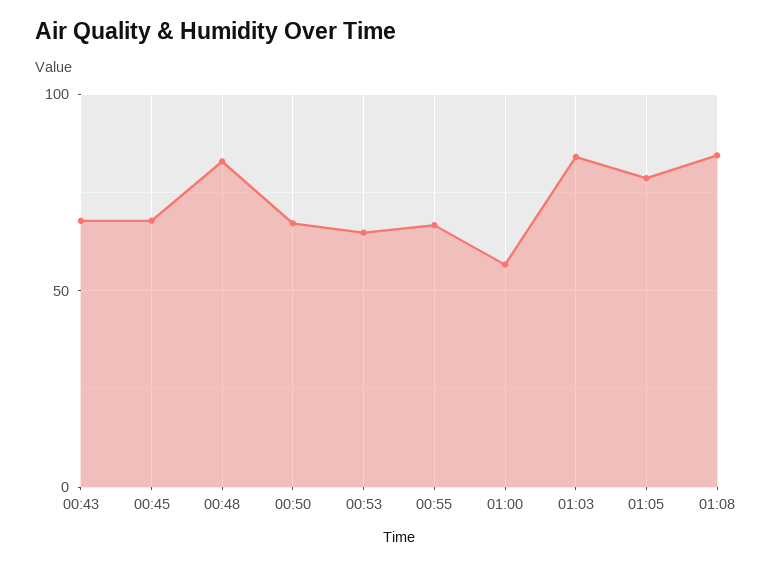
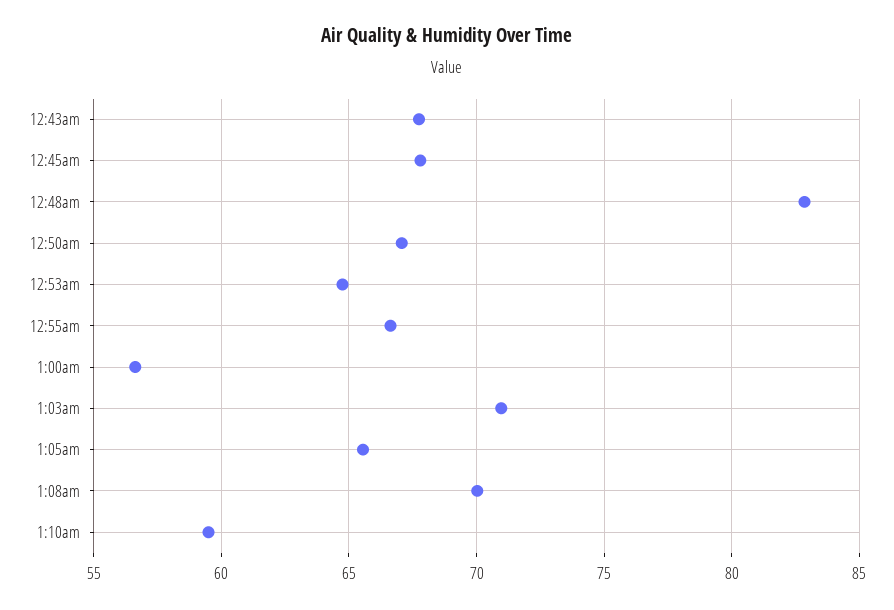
01:03: 85 -> 71
01:05: 80 -> 65.5
01:08: 85 -> 70
1:10am: none -> 59.5

